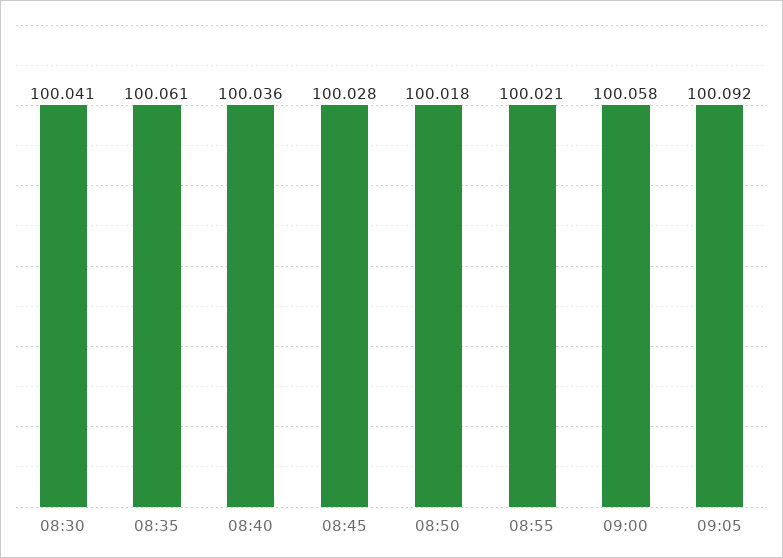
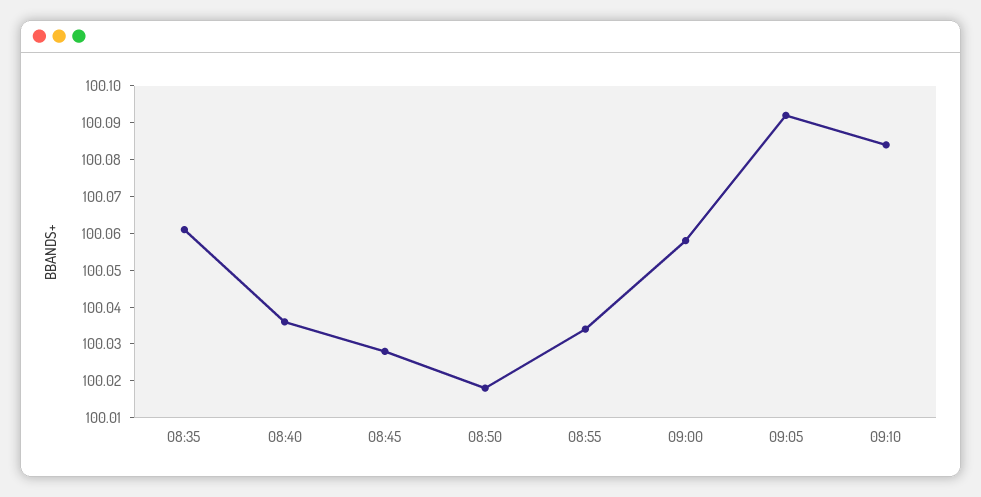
08:30: 100.041 -> none
08:55: 100.021 -> 100.035
09:10: none -> 100.085

